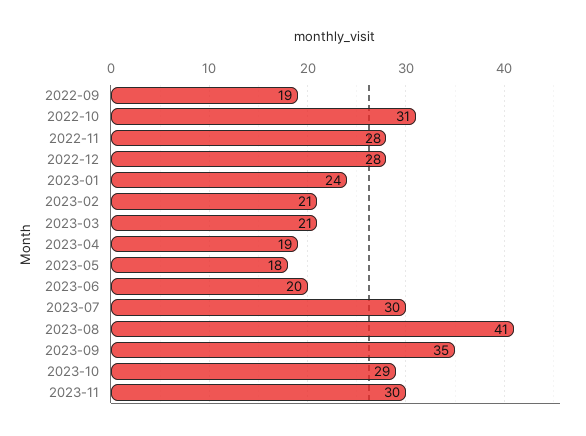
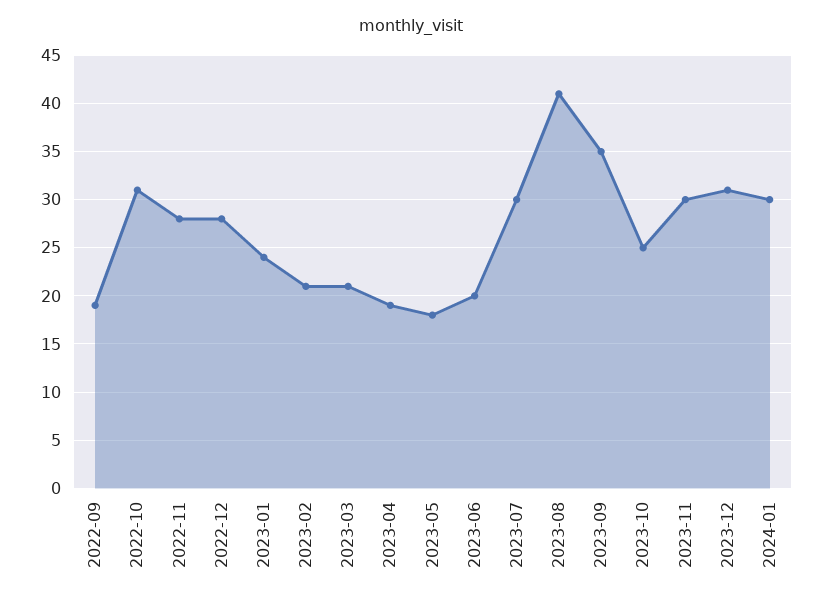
2023-10: 29 -> 25
2023-12: none -> 31
2024-01: none -> 30

